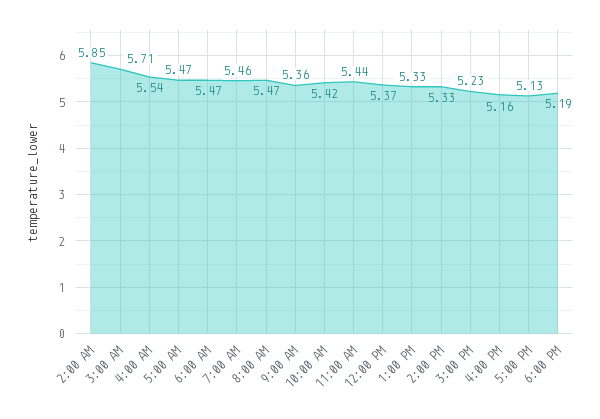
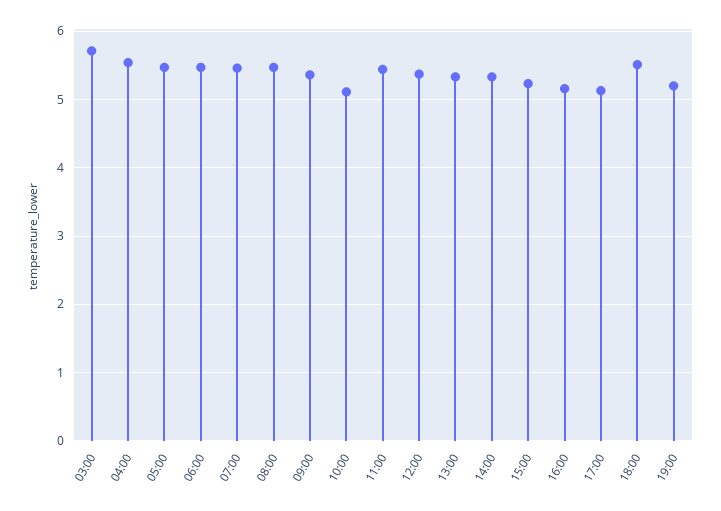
2:00 AM: 5.85 -> none
10:00 AM: 5.42 -> 5.1
6:00 PM: 5.19 -> 5.5
19:00: none -> 5.2

